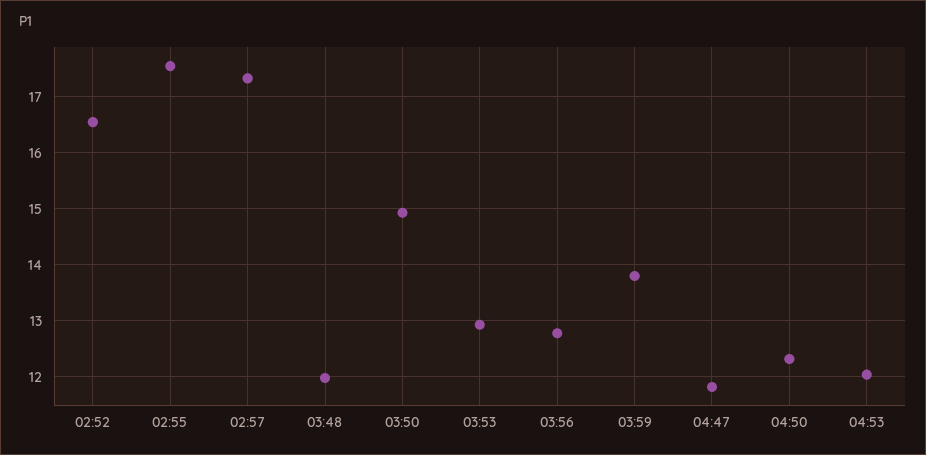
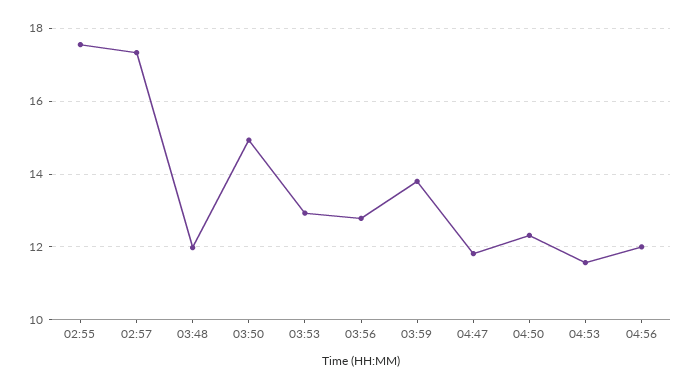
02:52: 16.6 -> none
04:53: 12 -> 11.6
04:56: none -> 12

